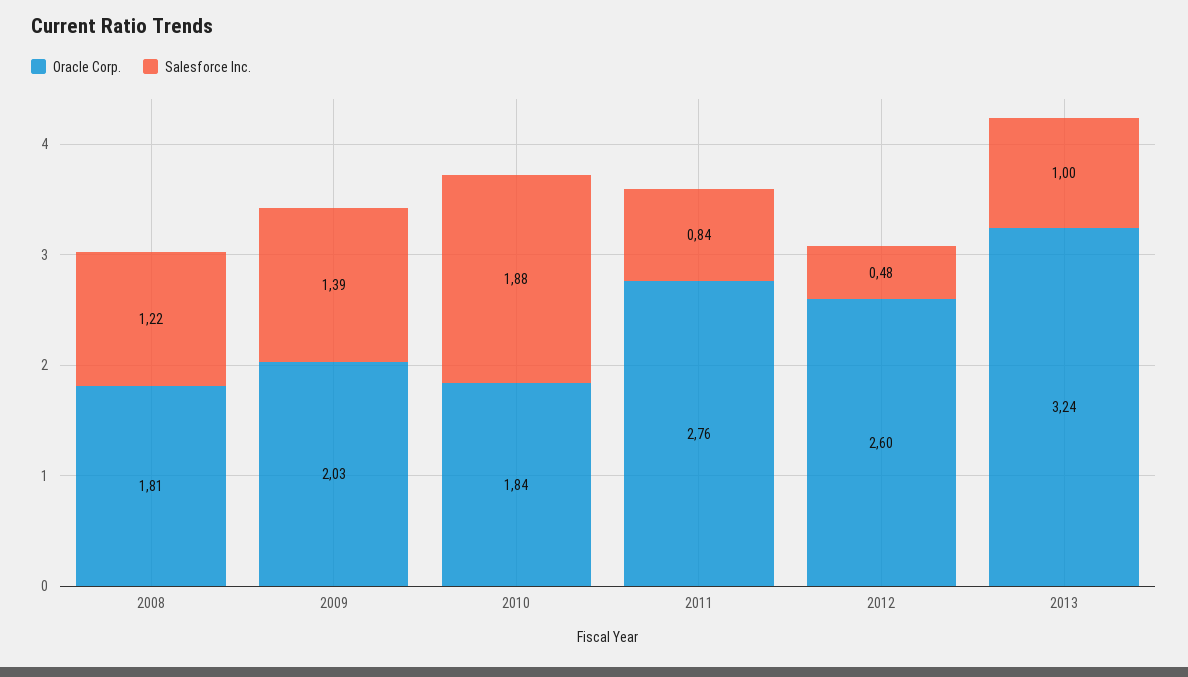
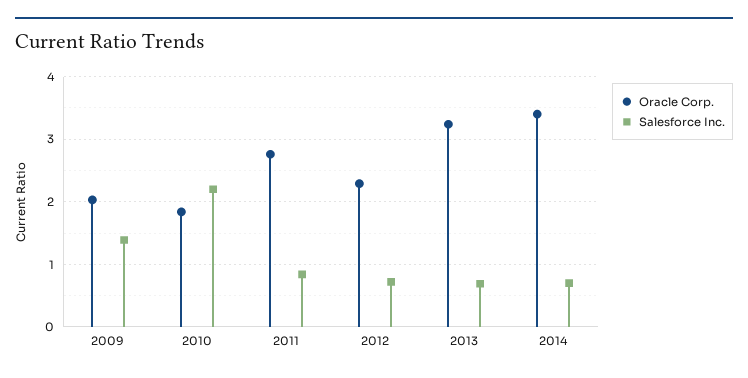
Oracle Corp., 2008: 1.81 -> none
Salesforce Inc., 2008: 1.22 -> none
Salesforce Inc., 2010: 1.88 -> 2.2
Oracle Corp., 2012: 2.6 -> 2.3
Salesforce Inc., 2012: 0.48 -> 0.7
Salesforce Inc., 2013: 1 -> 0.7
Oracle Corp., 2014: none -> 3.4
Salesforce Inc., 2014: none -> 0.7

